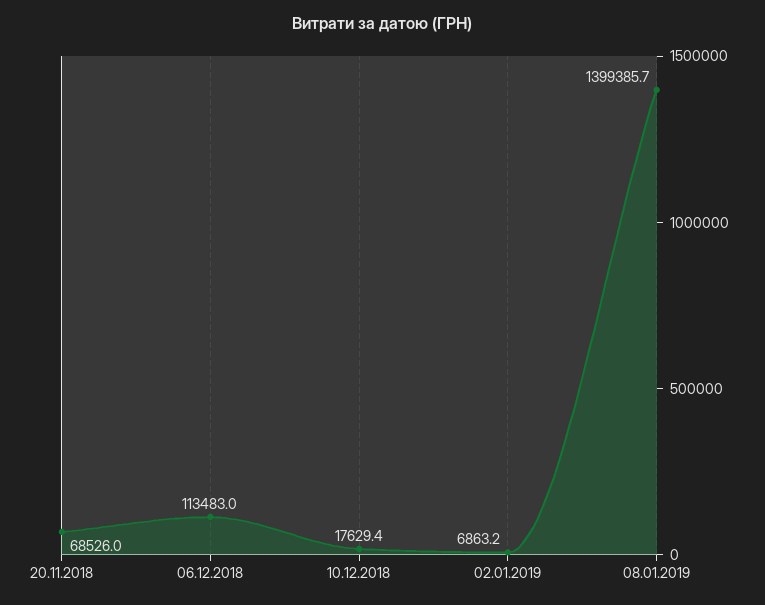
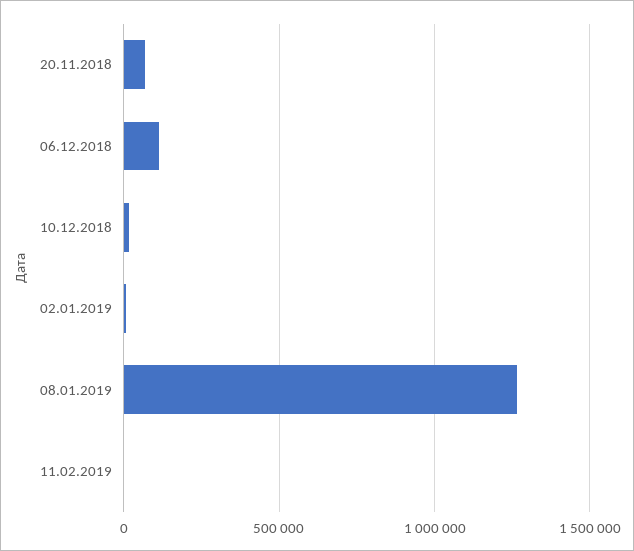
08.01.2019: 1399385.7 -> 1250000
11.02.2019: none -> 0

